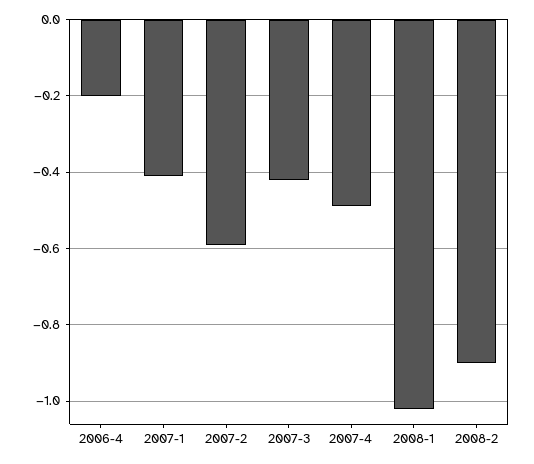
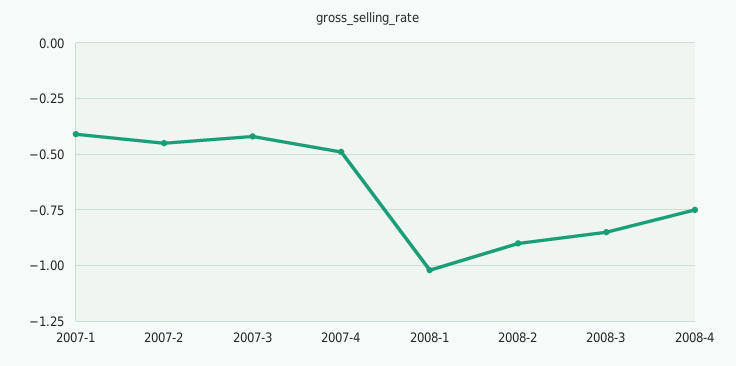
2006-4: -0.2 -> none
2007-2: -0.6 -> -0.45
2008-3: none -> -0.85
2008-4: none -> -0.75

